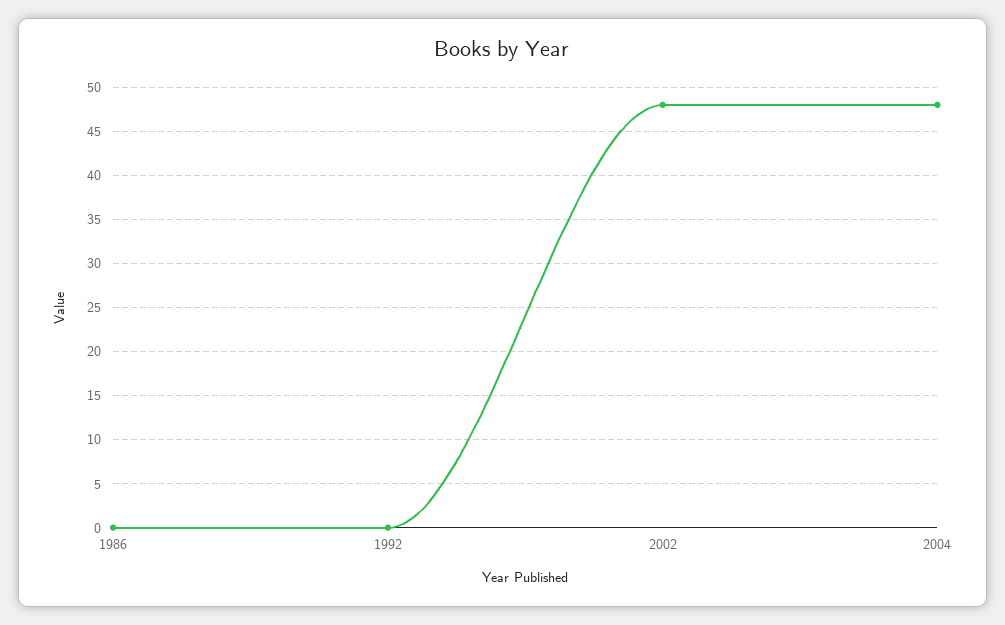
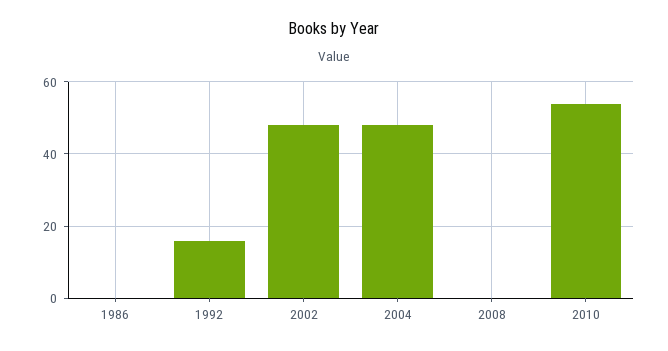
1992: 0 -> 15
2008: none -> 0
2010: none -> 55

